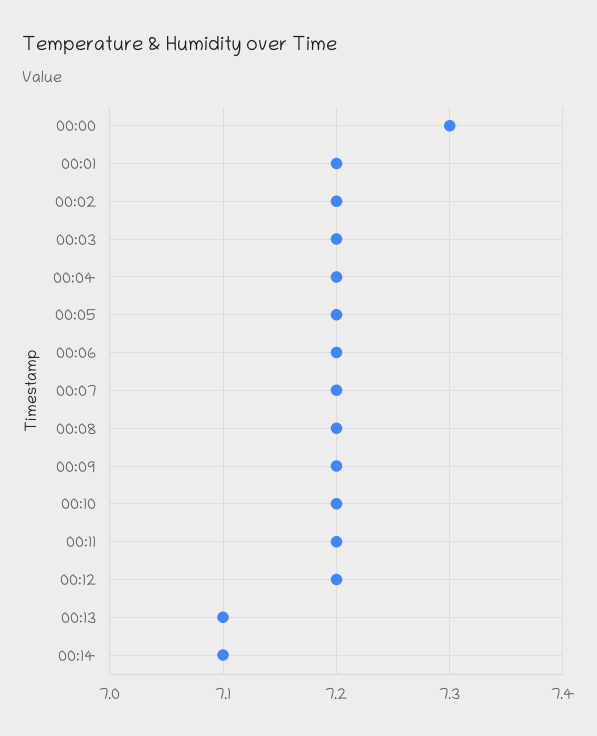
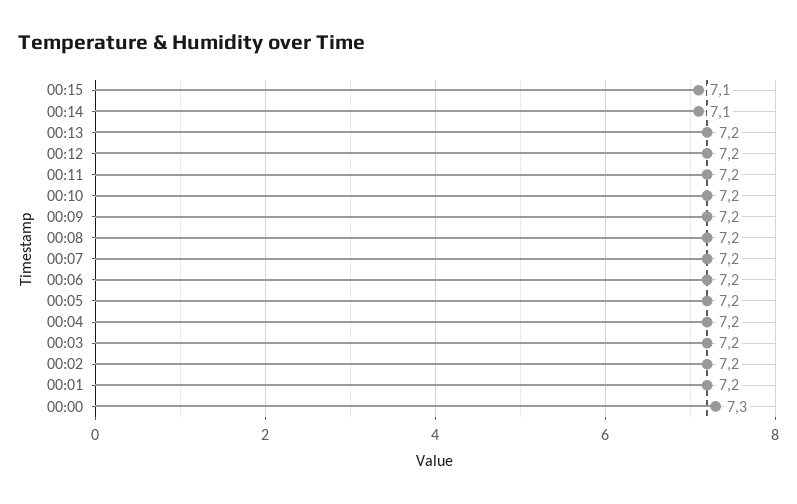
00:13: 7.1 -> 7.2
00:15: none -> 7.1

